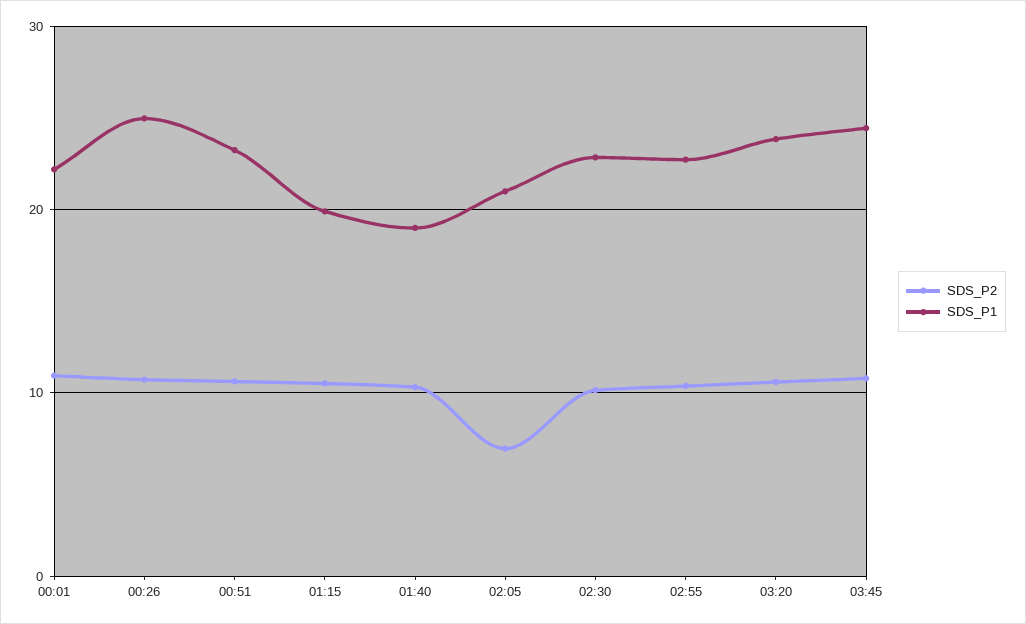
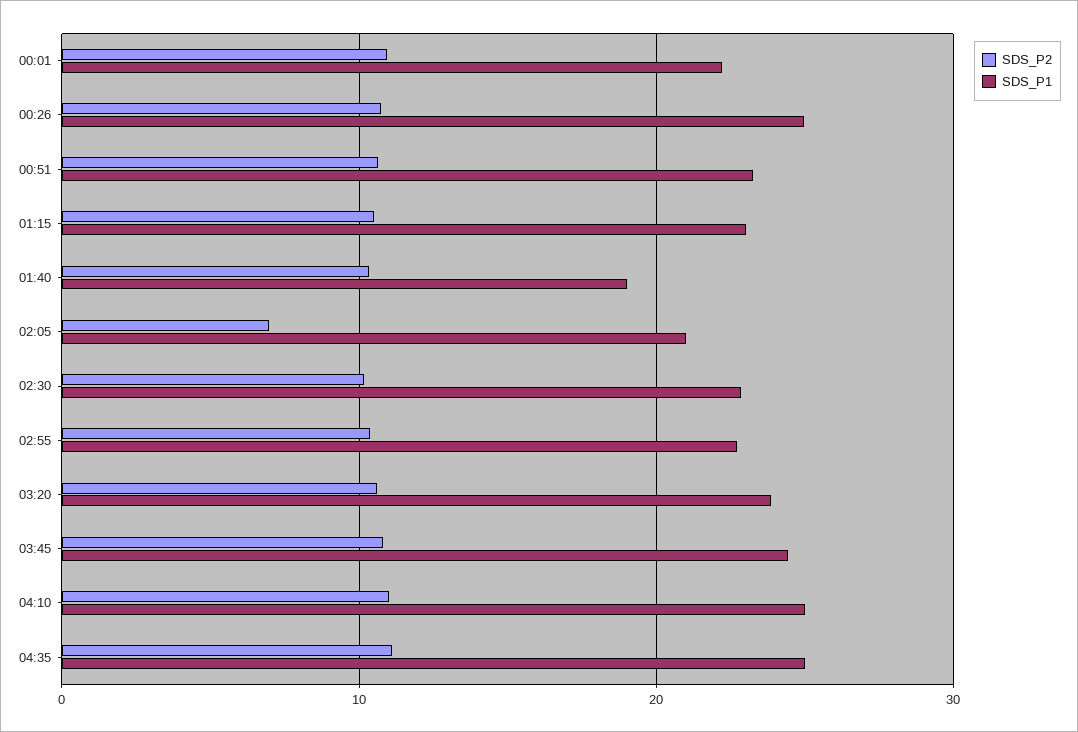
SDS_P1, 01:15: 20 -> 23
SDS_P2, 04:10: none -> 11
SDS_P1, 04:10: none -> 25
SDS_P2, 04:35: none -> 11
SDS_P1, 04:35: none -> 25

